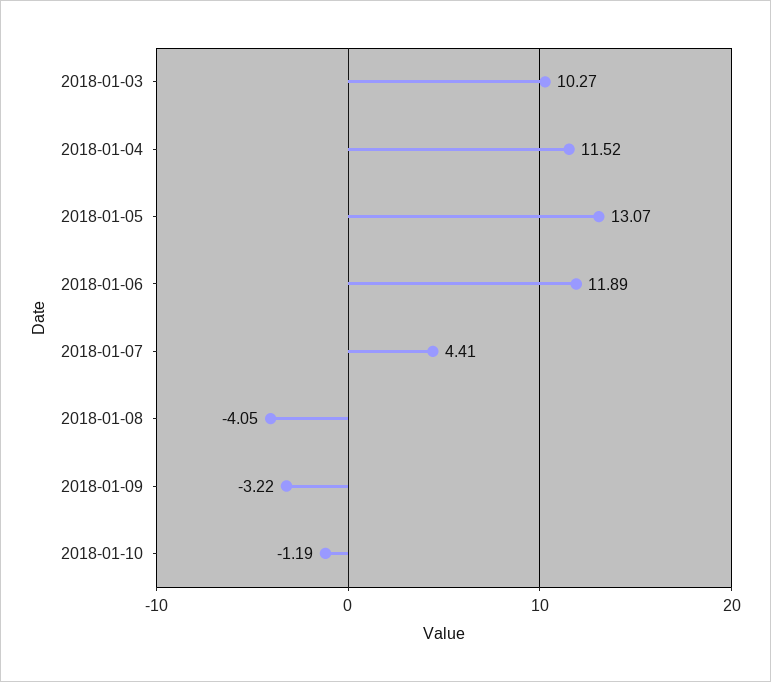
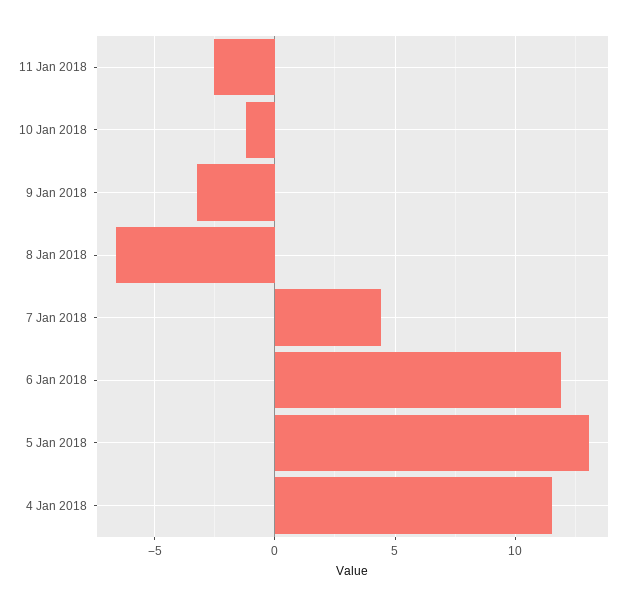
2018-01-03: 10.27 -> none
2018-01-08: -4.05 -> -6.5
11 Jan 2018: none -> -2.5

